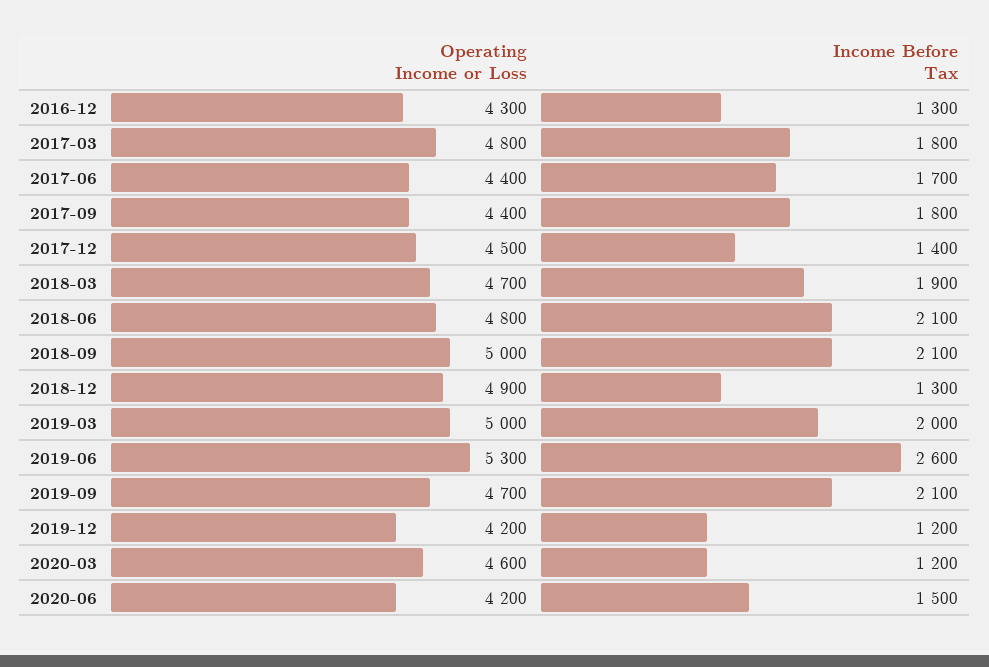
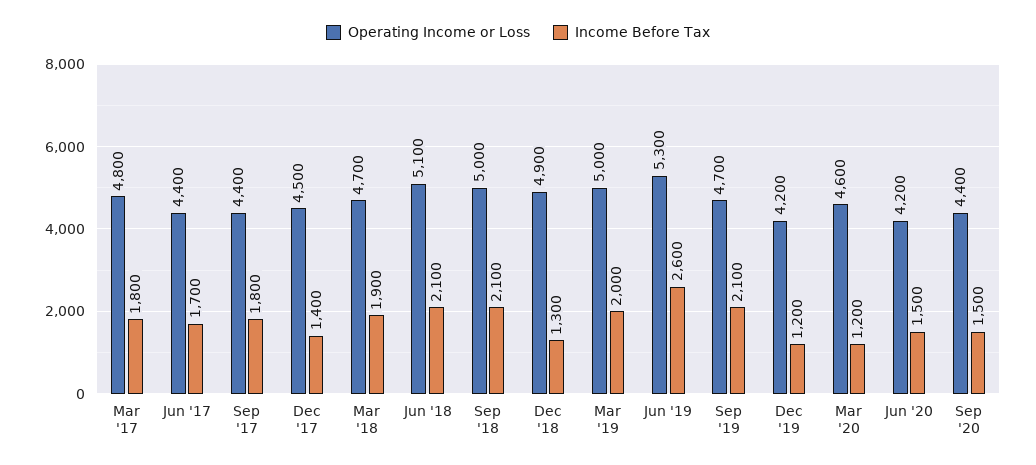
Operating Income or Loss, 2016-12: 4300 -> none
Income Before Tax, 2016-12: 1300 -> none
Operating Income or Loss, 2018-06: 4800 -> 5100
Operating Income or Loss, Sep '20: none -> 4400
Income Before Tax, Sep '20: none -> 1500

